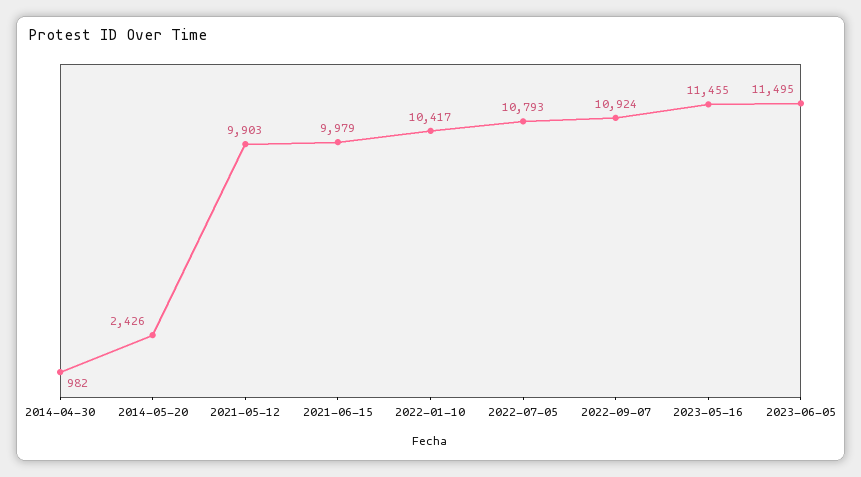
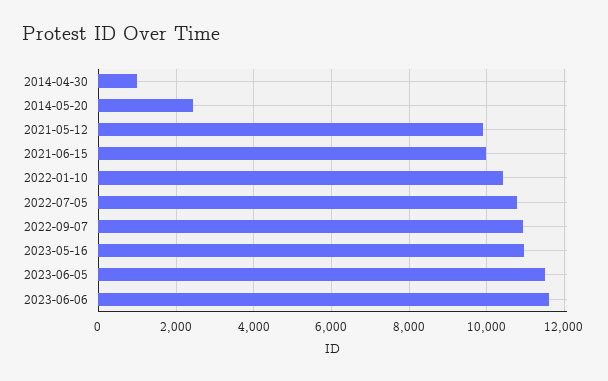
2023-05-16: 11455 -> 11000
2023-06-06: none -> 11600

